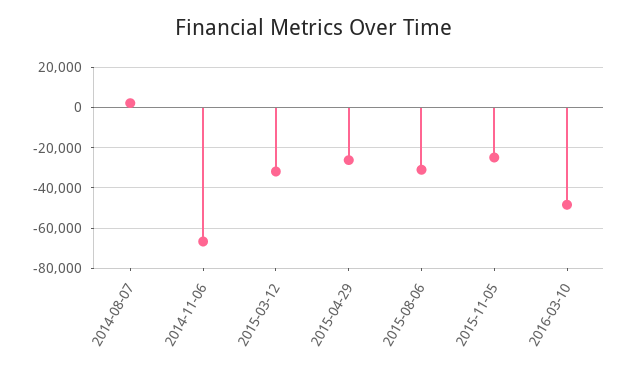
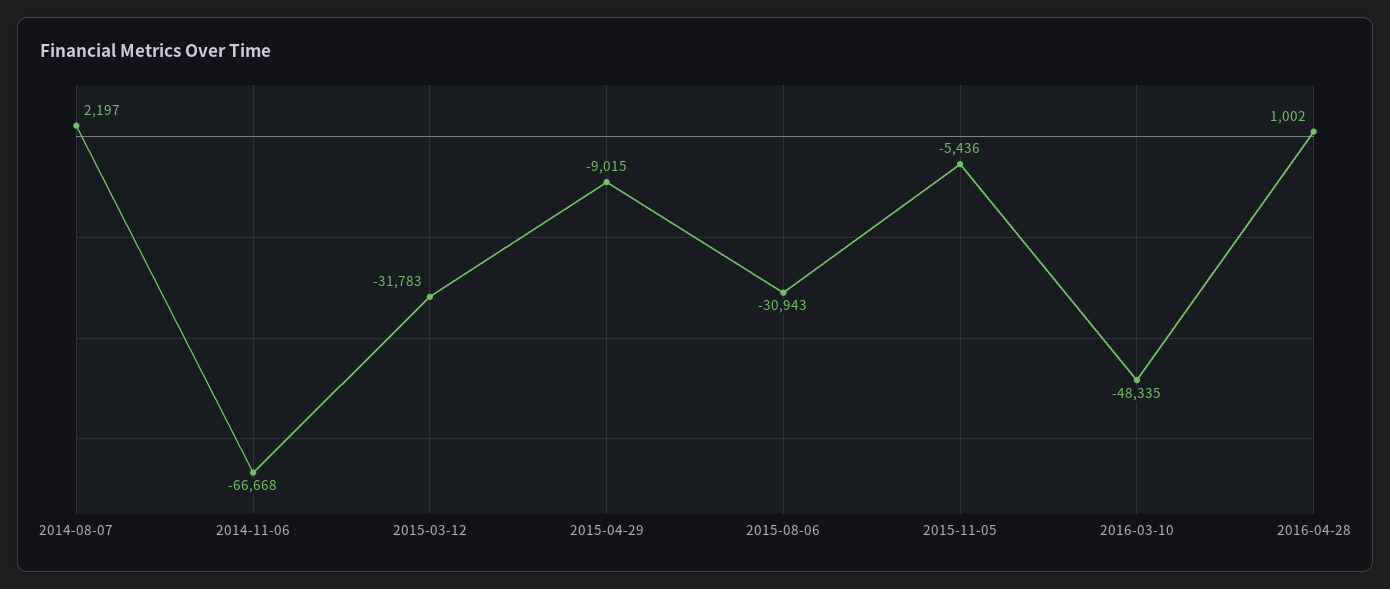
2015-04-29: -25000 -> -9015
2015-11-05: -25000 -> -5436
2016-04-28: none -> 1002

